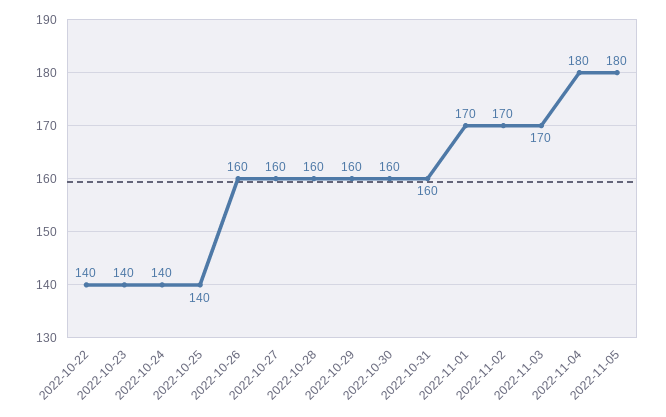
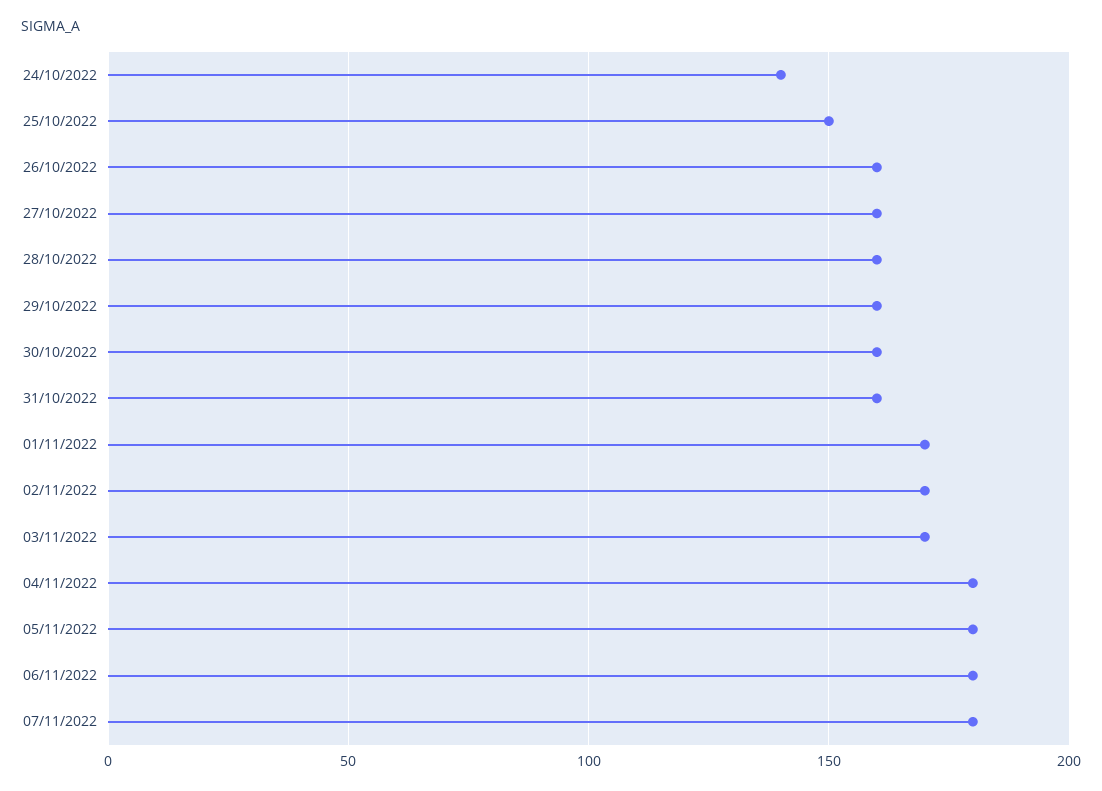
2022-10-22: 140 -> none
2022-10-23: 140 -> none
2022-10-25: 140 -> 150
06/11/2022: none -> 180
07/11/2022: none -> 180

